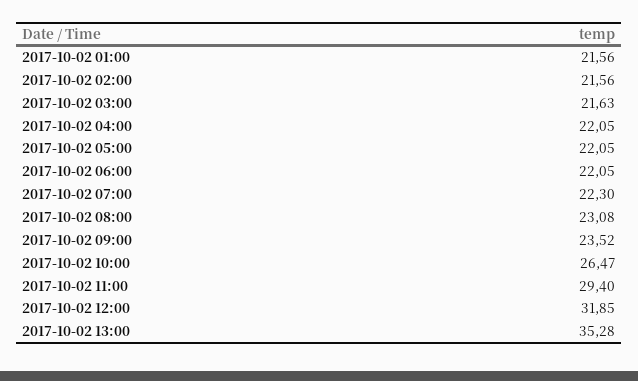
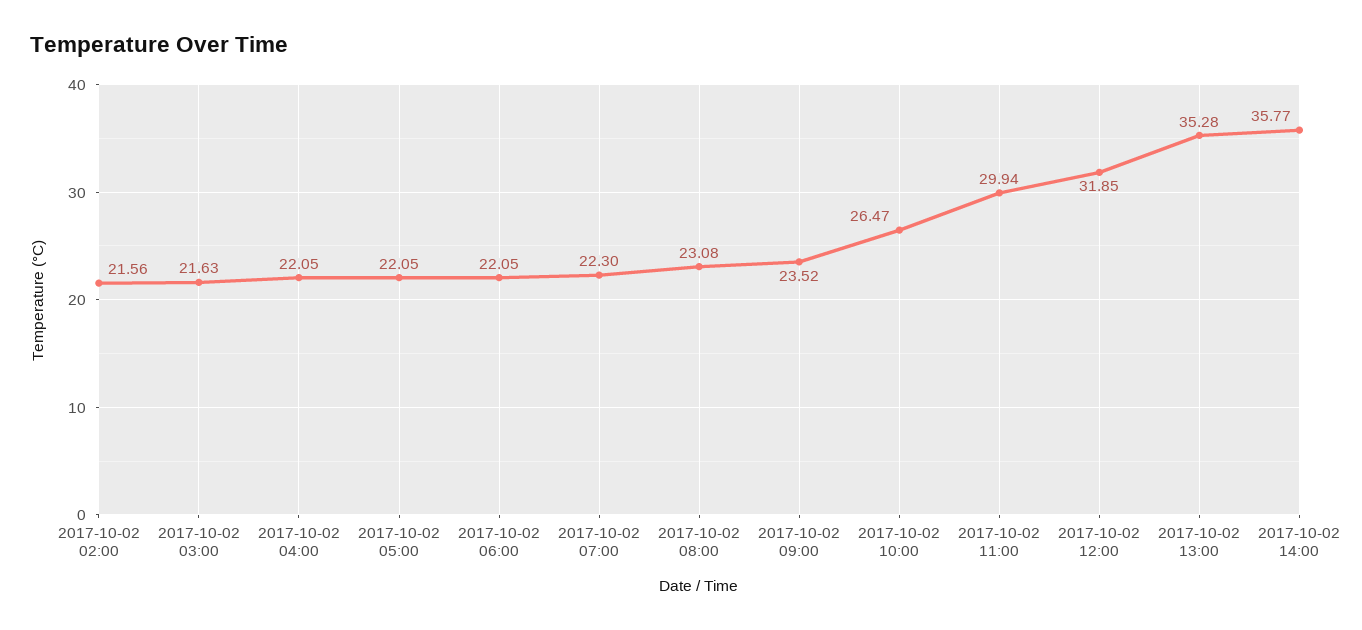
2017-10-02 01:00: 21.56 -> none
2017-10-02 11:00: 29.4 -> 29.94
2017-10-02 14:00: none -> 35.77

